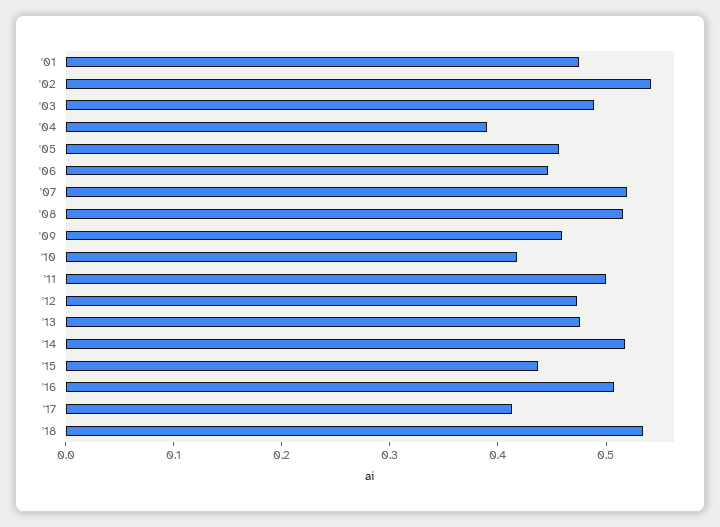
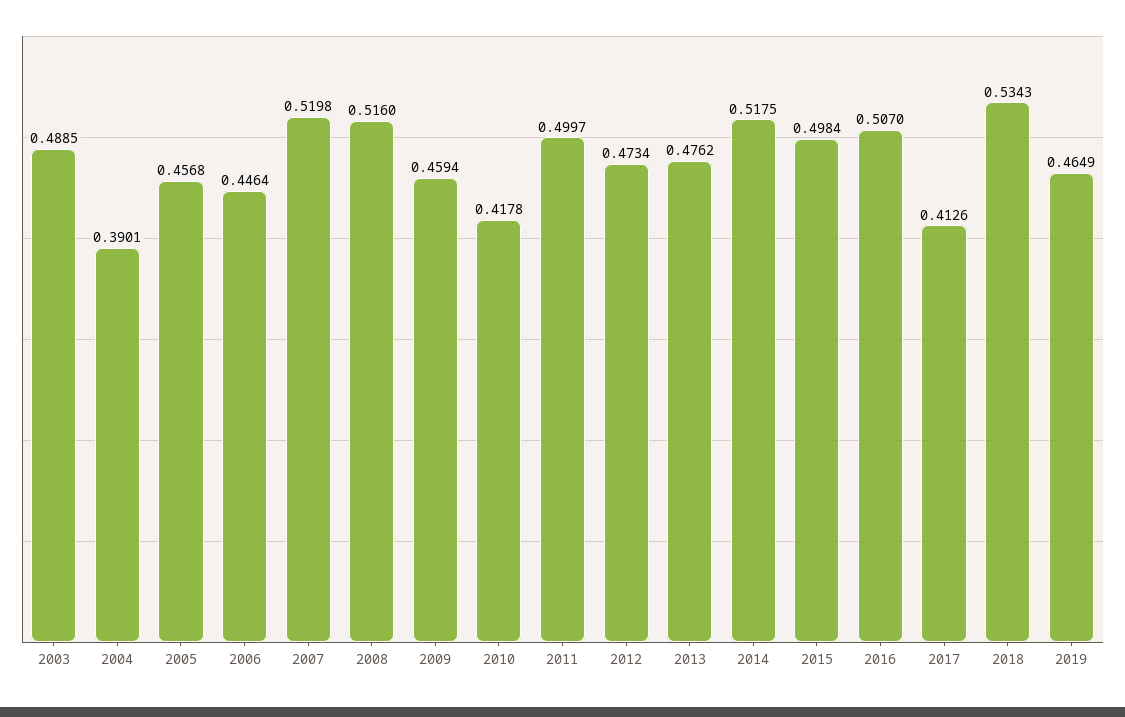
'01: 0.48 -> none
'02: 0.54 -> none
'15: 0.44 -> 0.4984
2019: none -> 0.4649

